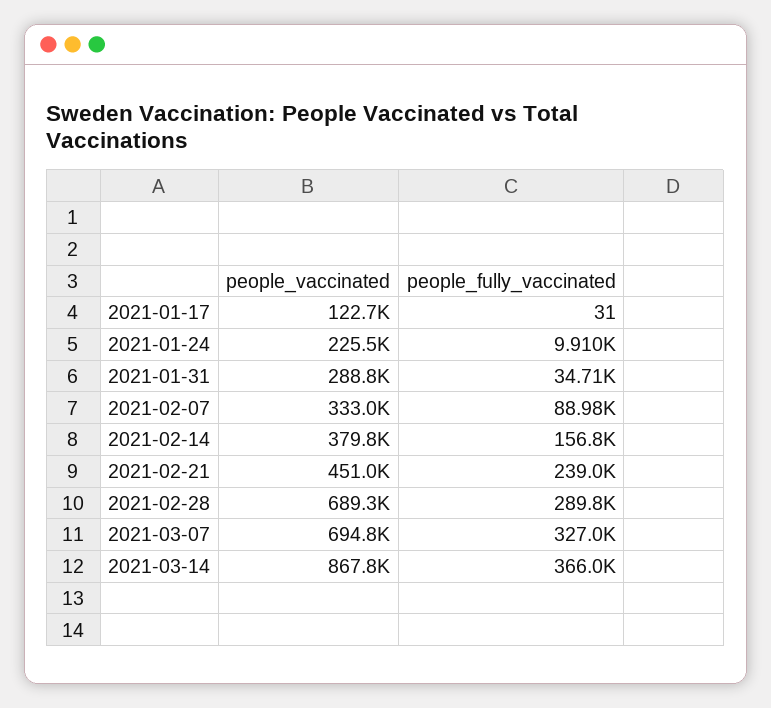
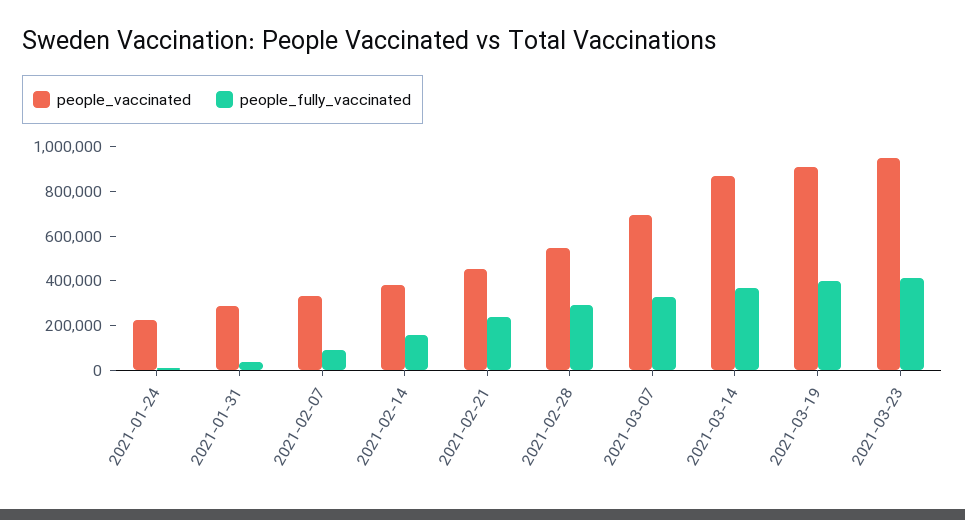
people_vaccinated, 2021-01-17: 122700 -> none
people_fully_vaccinated, 2021-01-17: 31 -> none
people_vaccinated, 2021-02-28: 689300 -> 550000
people_vaccinated, 2021-03-19: none -> 900000
people_fully_vaccinated, 2021-03-19: none -> 400000
people_vaccinated, 2021-03-23: none -> 950000
people_fully_vaccinated, 2021-03-23: none -> 400000

